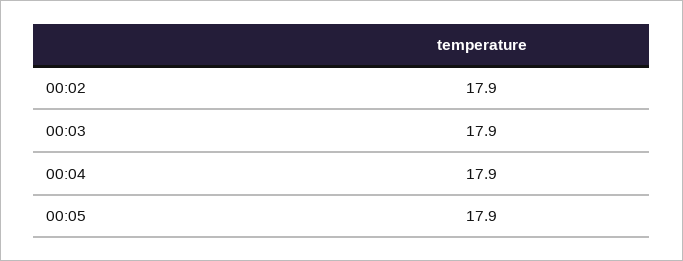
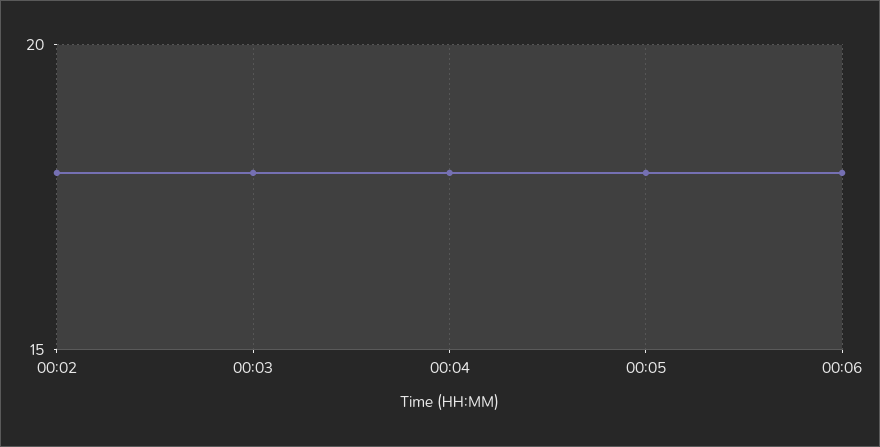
00:06: none -> 18

